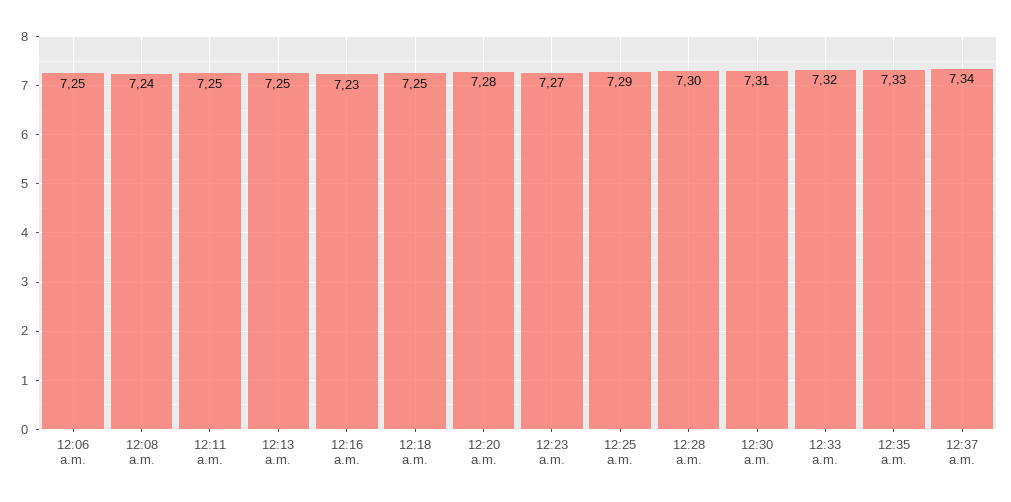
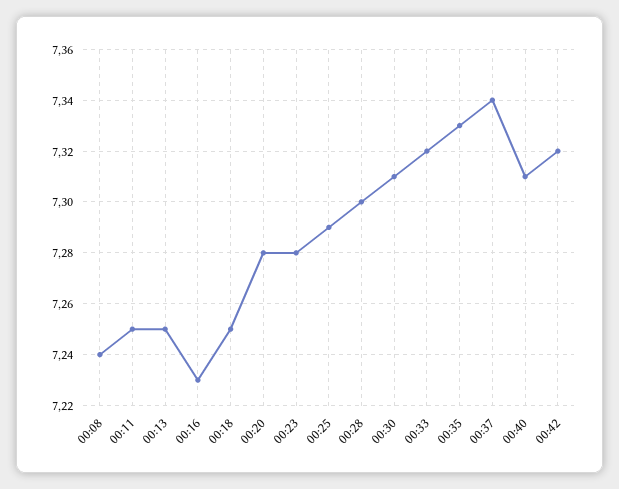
12:06 a.m.: 7.25 -> none
12:23 a.m.: 7.27 -> 7.28
00:40: none -> 7.31
00:42: none -> 7.32

